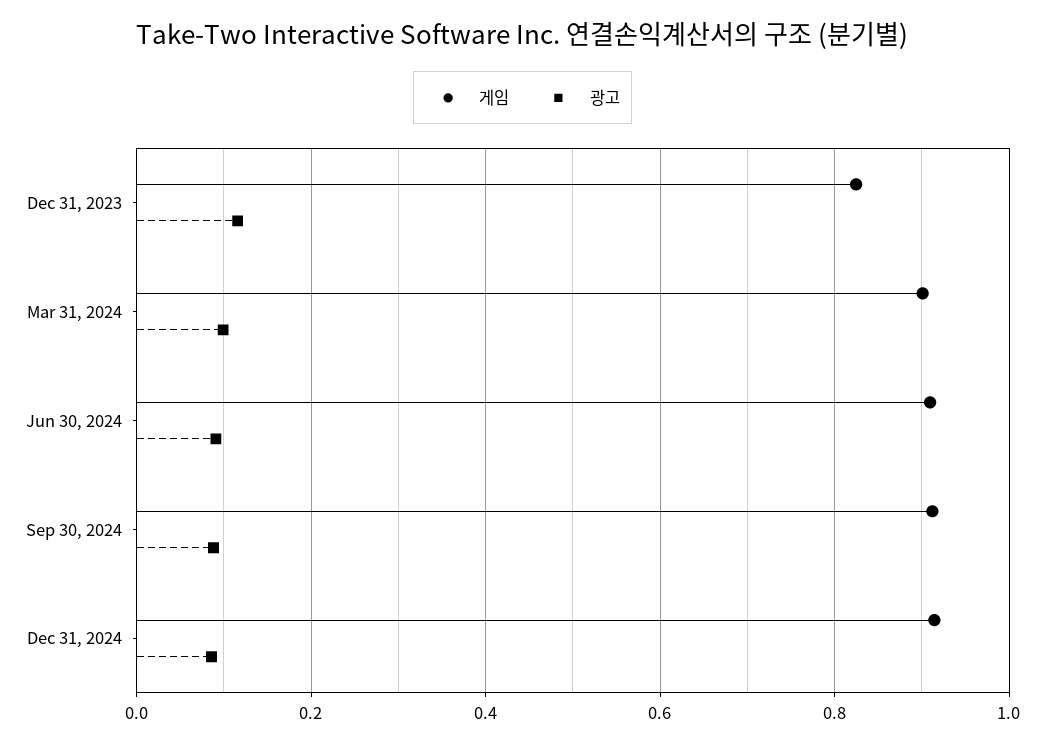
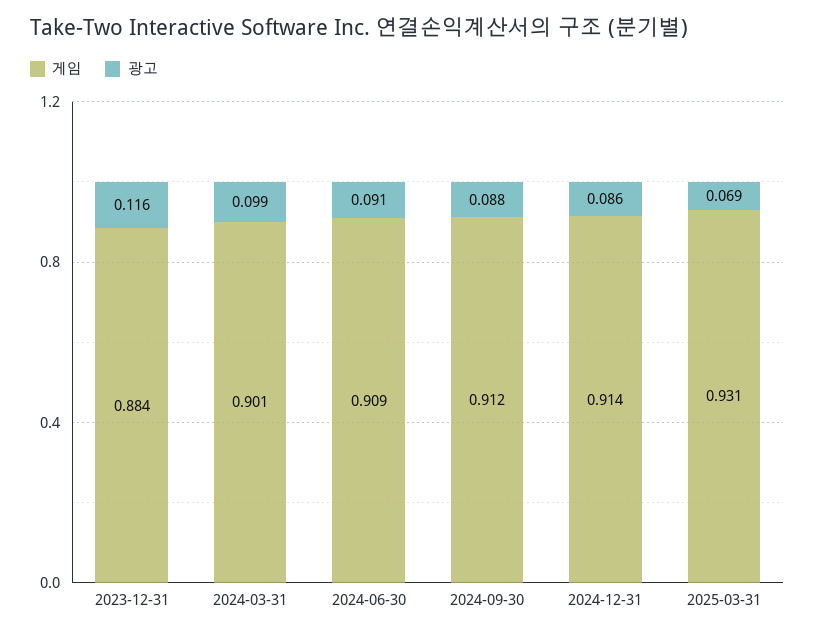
게임, Dec 31, 2023: 0.82 -> 0.884
게임, 2025-03-31: none -> 0.931
광고, 2025-03-31: none -> 0.069

